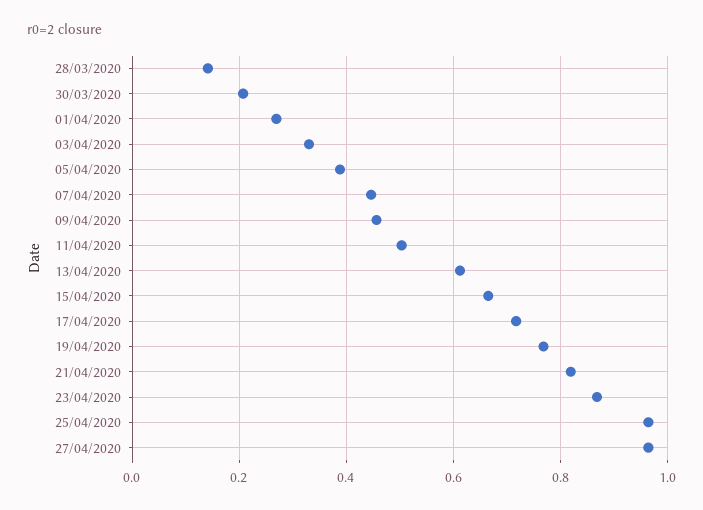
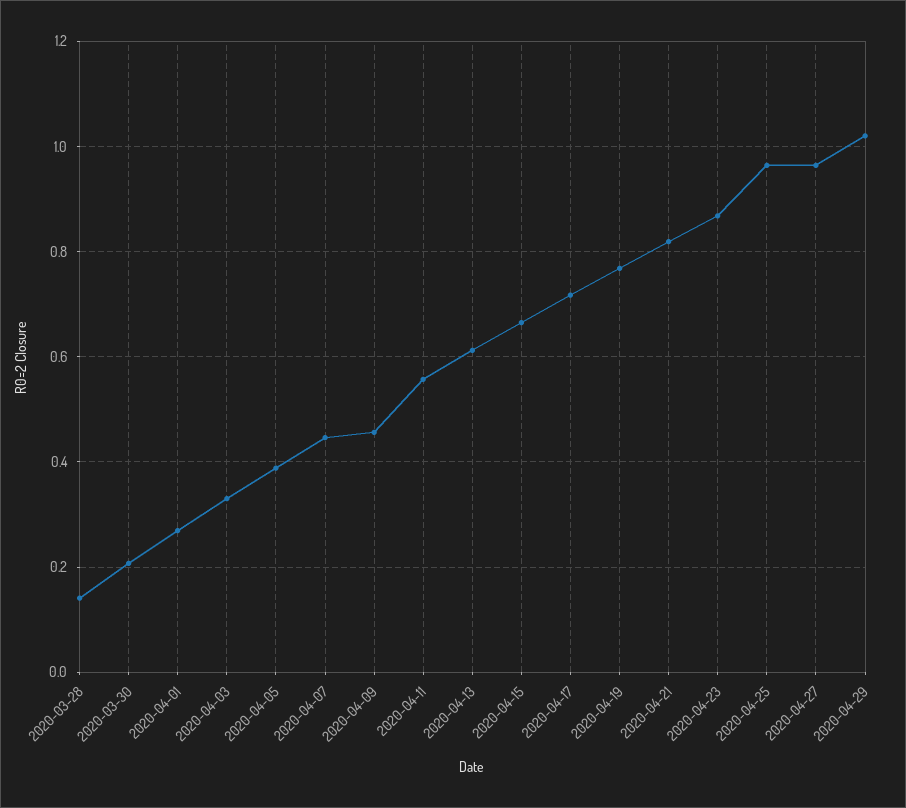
11/04/2020: 0.5 -> 0.56
2020-04-29: none -> 1.02

